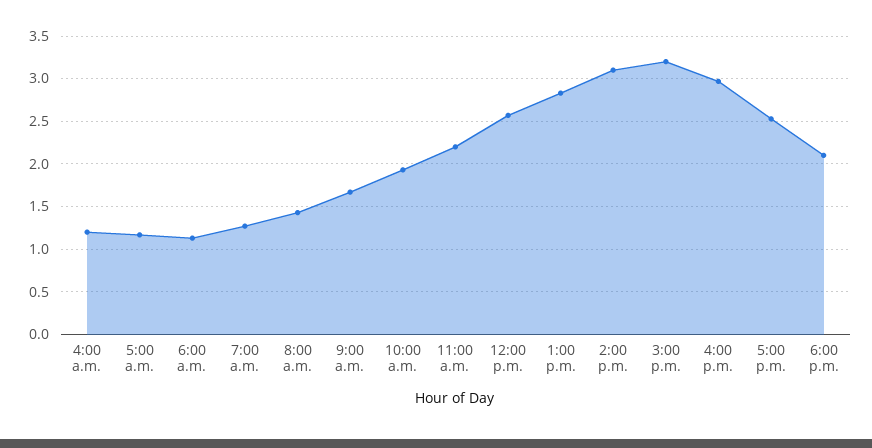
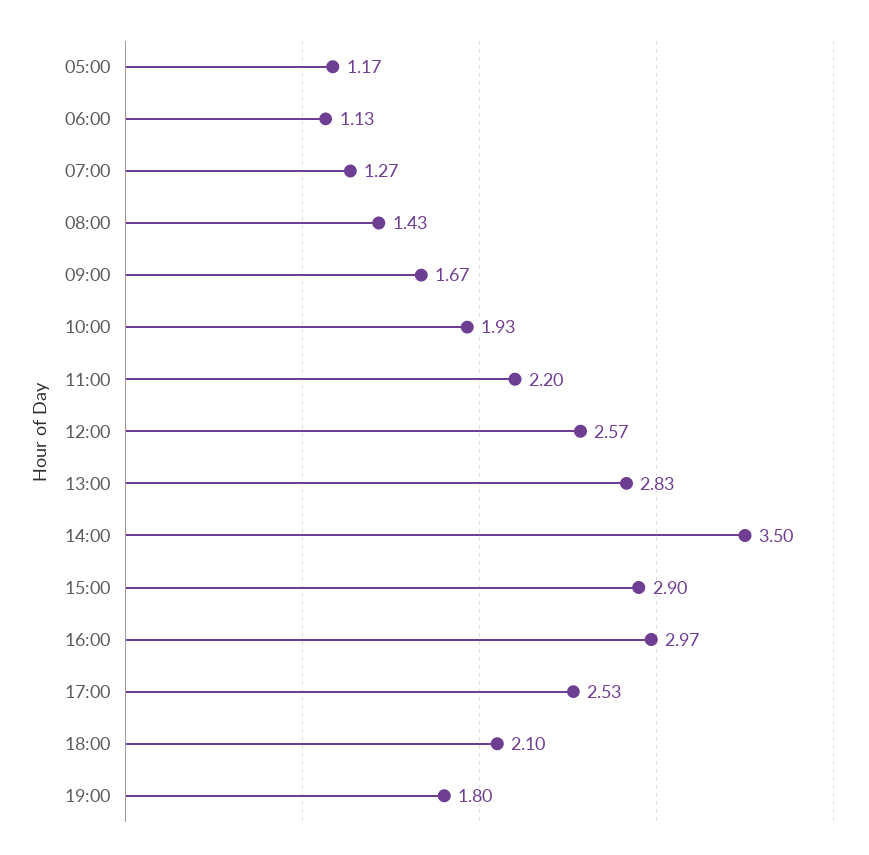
4:00 a.m.: 1.2 -> none
2:00 p.m.: 3.1 -> 3.5
3:00 p.m.: 3.2 -> 2.9
19:00: none -> 1.8

